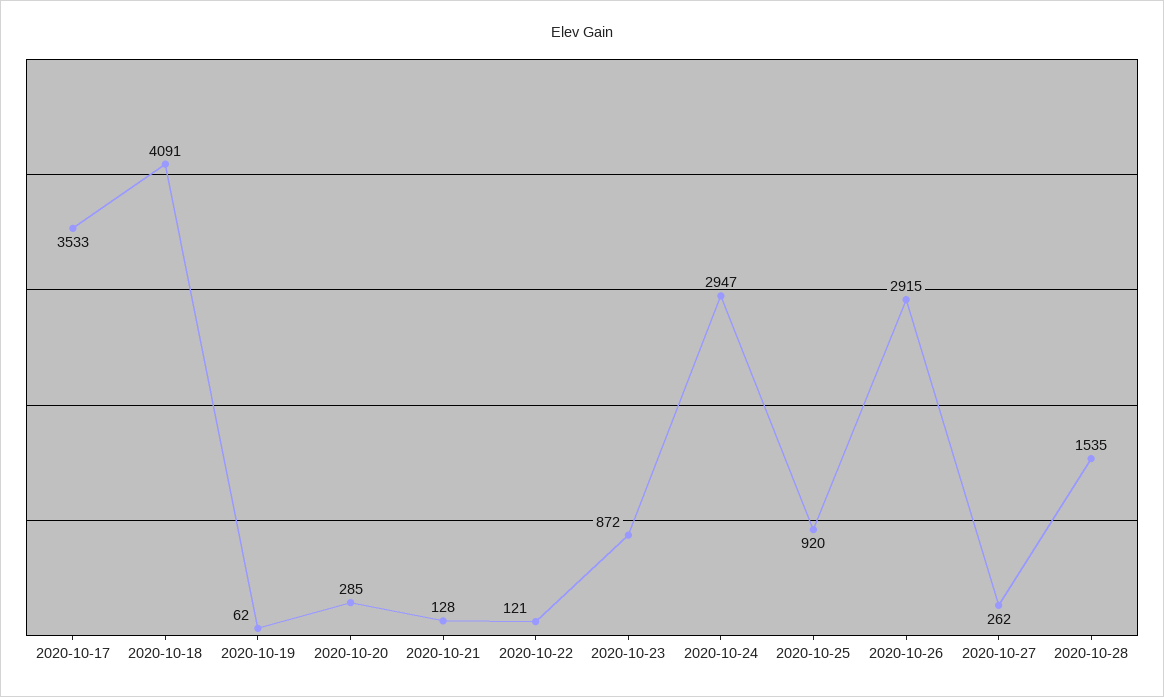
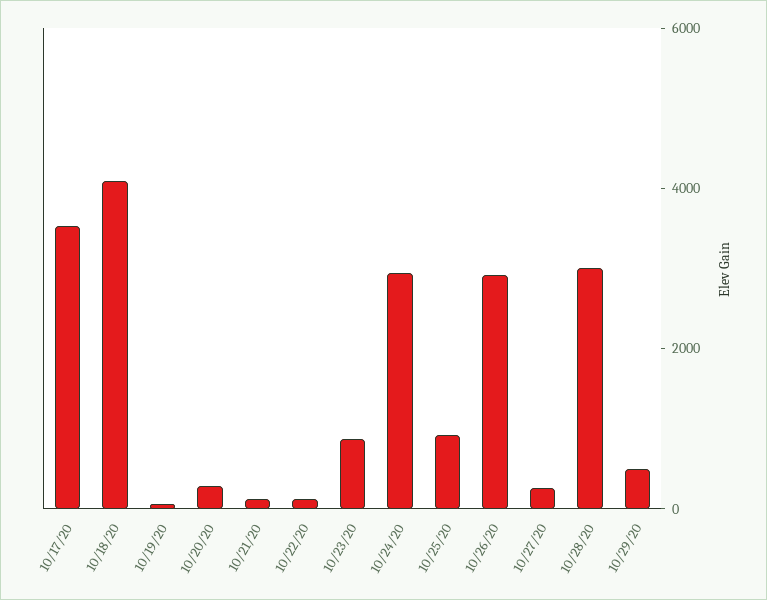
2020-10-28: 1535 -> 3000
10/29/20: none -> 500

